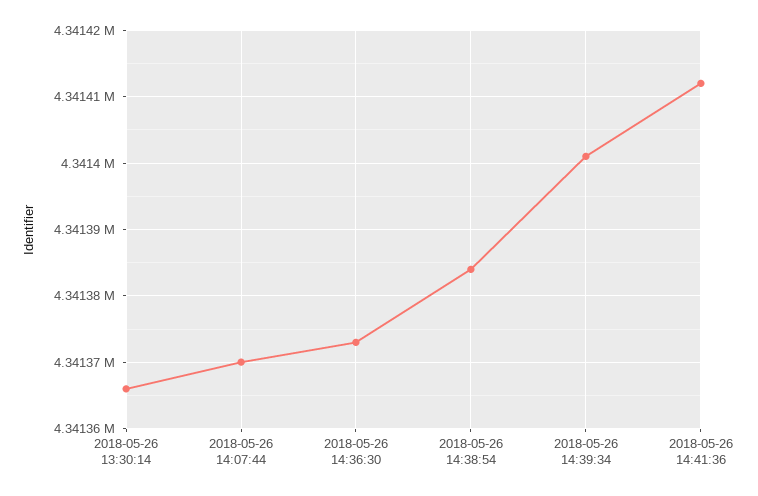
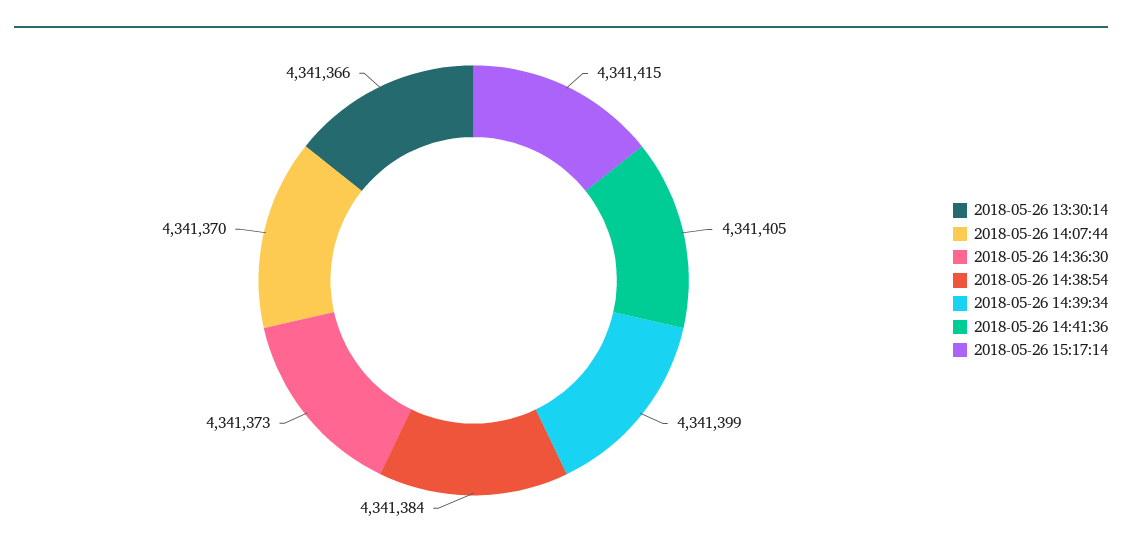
2018-05-26 14:39:34: 4341401 -> 4341399
2018-05-26 14:41:36: 4341412 -> 4341405
2018-05-26 15:17:14: none -> 4341415

